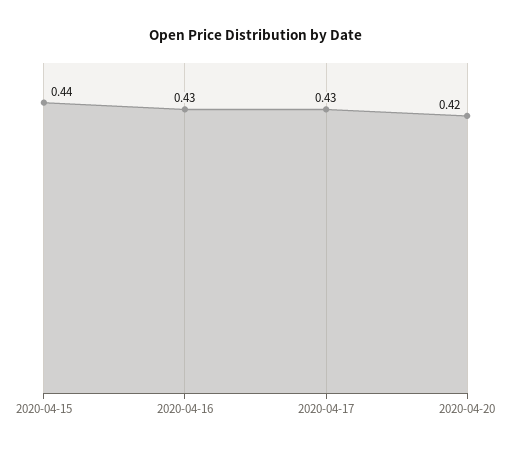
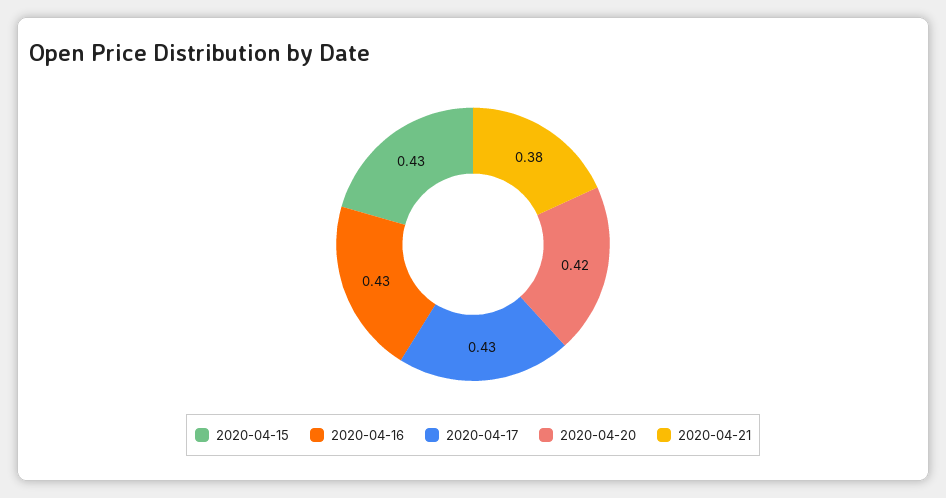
2020-04-15: 0.44 -> 0.43
2020-04-21: none -> 0.38

